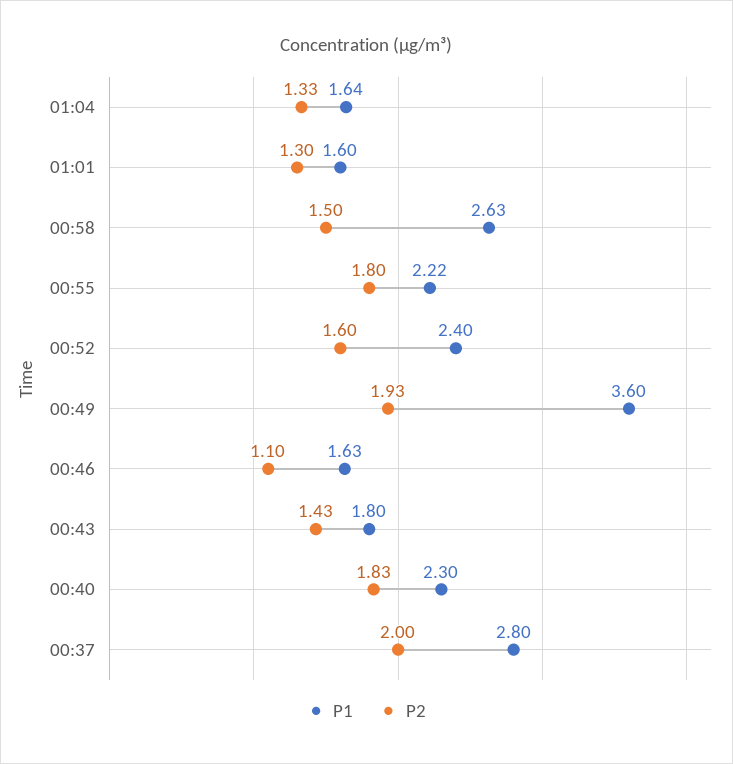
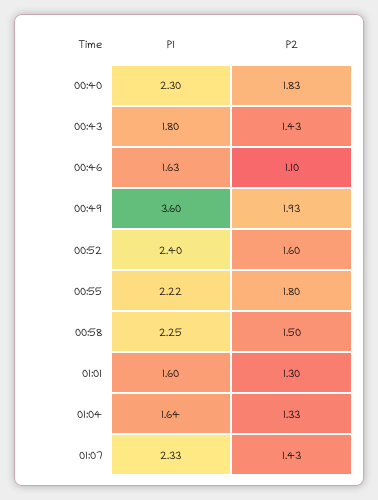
P1, 00:58: 2.63 -> 2.25
P1, 00:37: 2.8 -> none
P2, 00:37: 2 -> none
P1, 01:07: none -> 2.33
P2, 01:07: none -> 1.43

